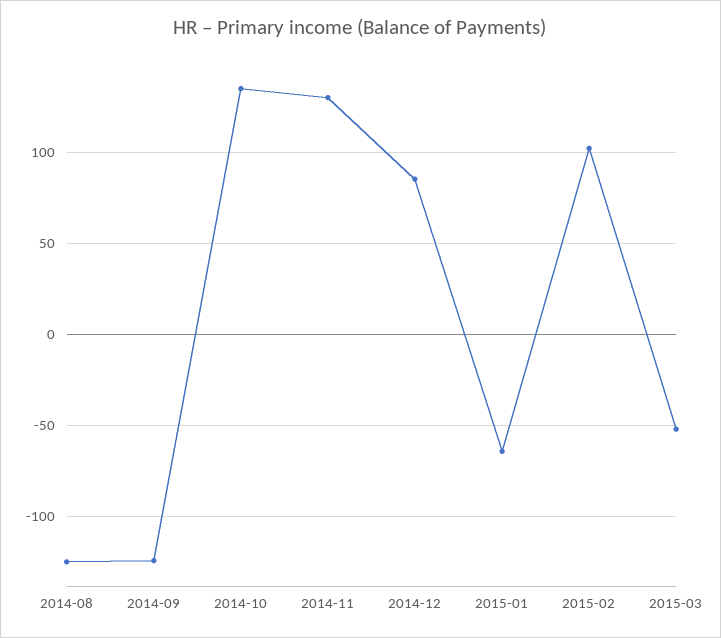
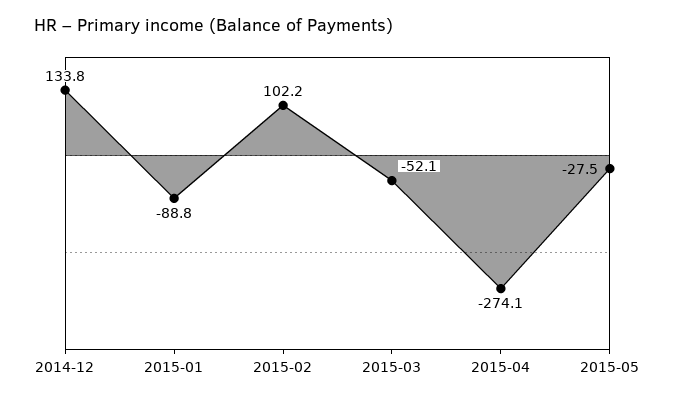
2014-08: -125 -> none
2014-09: -125 -> none
2014-10: 135 -> none
2014-11: 130 -> none
2014-12: 85 -> 133.8
2015-01: -65 -> -88.8
2015-04: none -> -274.1
2015-05: none -> -27.5

